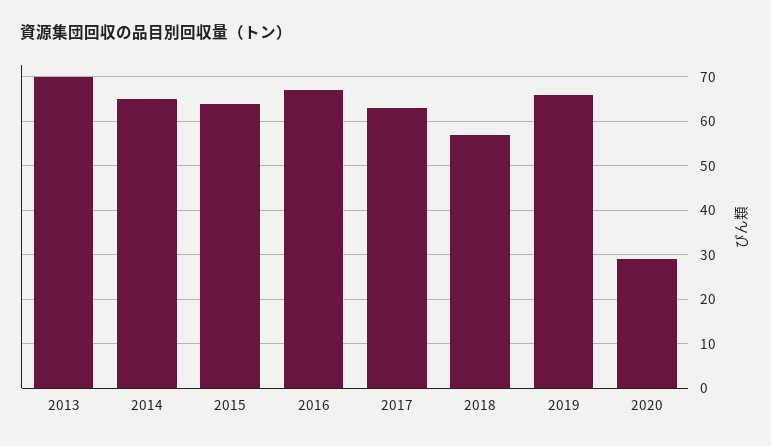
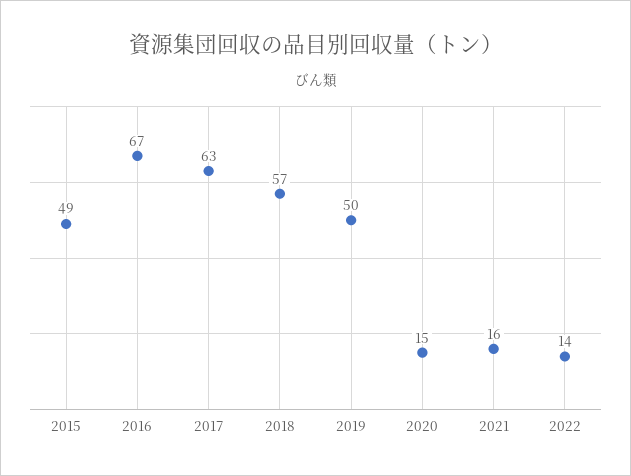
2013: 70 -> none
2014: 65 -> none
2015: 65 -> 49
2019: 65 -> 50
2020: 30 -> 15
2021: none -> 16
2022: none -> 14

